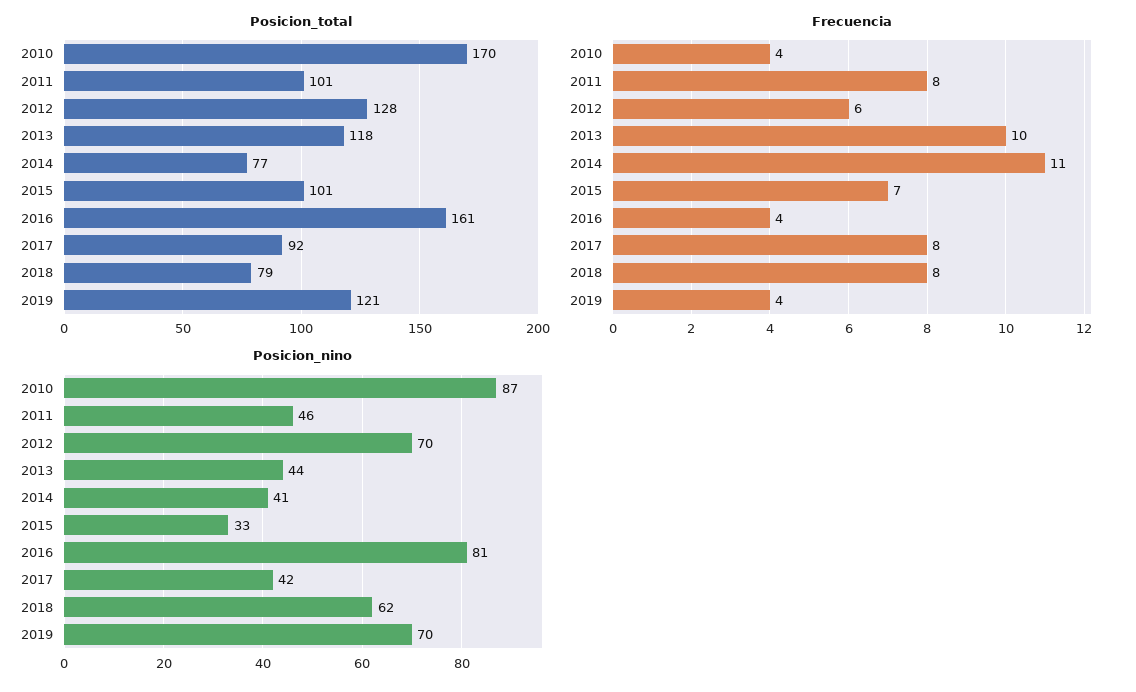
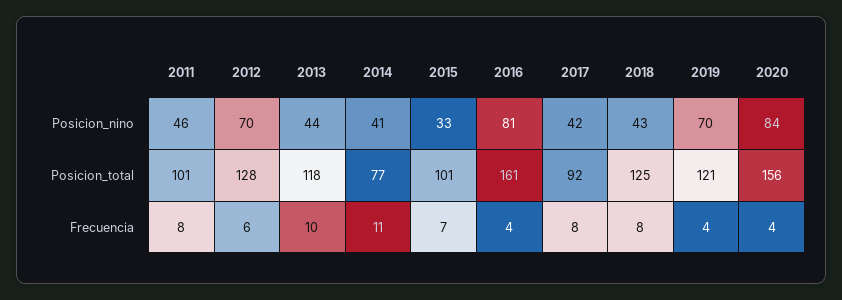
Posicion_total, 2010: 170 -> none
Posicion_total, 2018: 79 -> 125
Frecuencia, 2010: 4 -> none
Posicion_nino, 2010: 87 -> none
Posicion_nino, 2018: 62 -> 43
Posicion_nino, 2020: none -> 84
Posicion_total, 2020: none -> 156
Frecuencia, 2020: none -> 4

